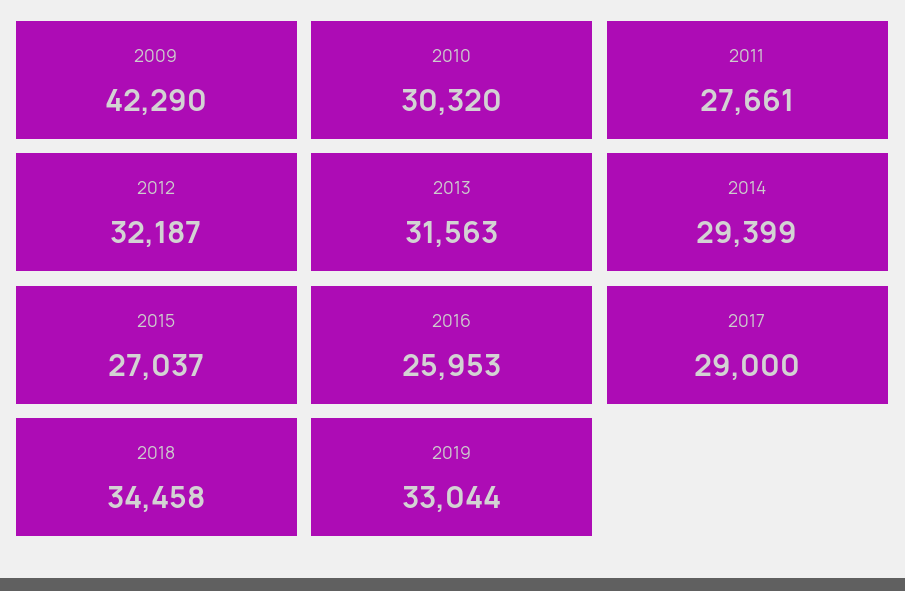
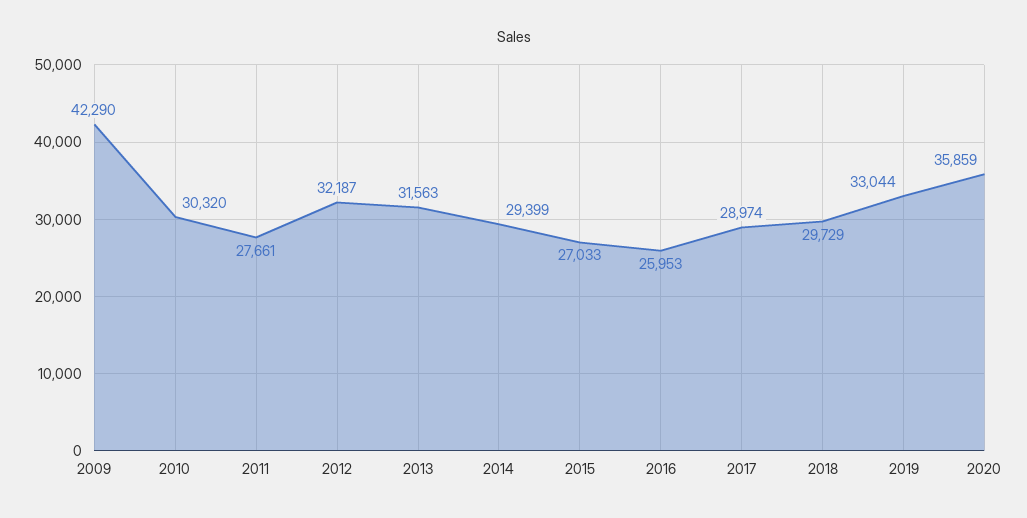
2015: 27037 -> 27033
2017: 29000 -> 28974
2018: 34458 -> 29729
2020: none -> 35859

